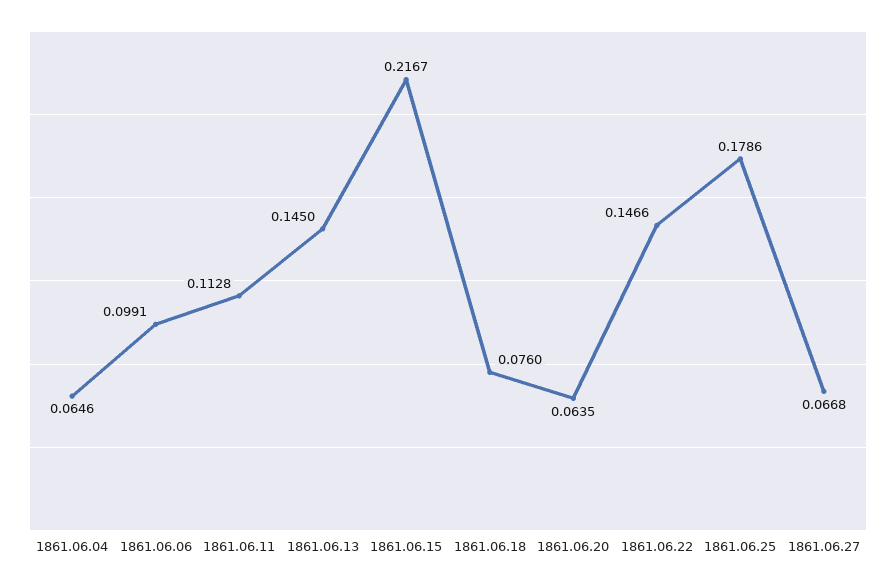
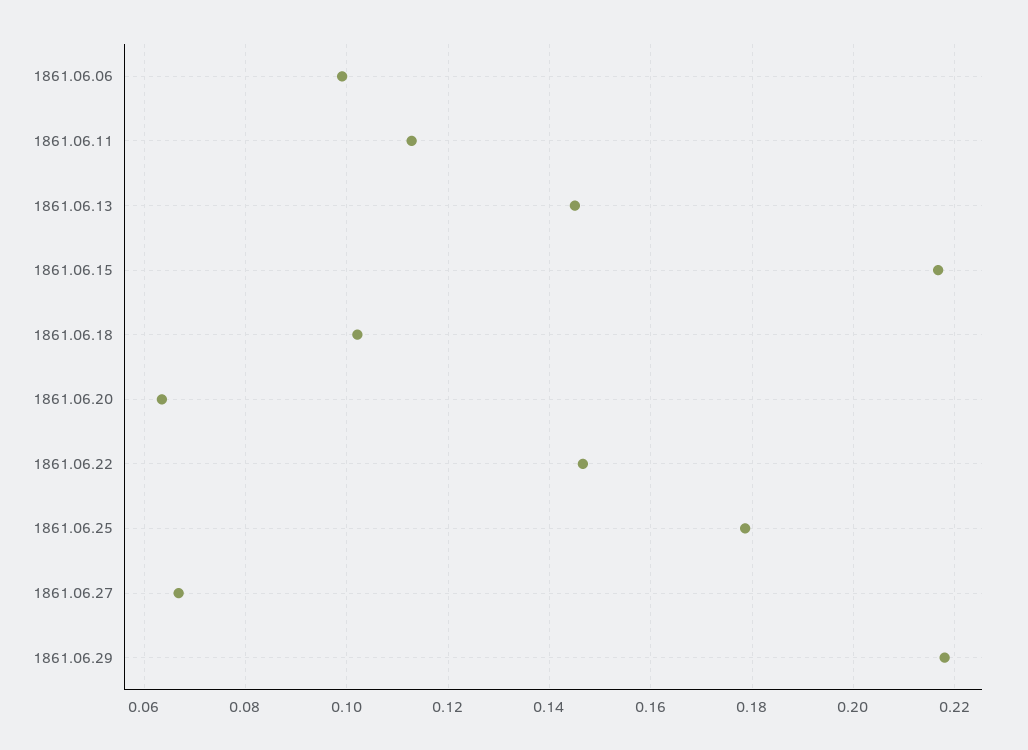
1861.06.04: 0.0646 -> none
1861.06.18: 0.076 -> 0.102
1861.06.29: none -> 0.218

